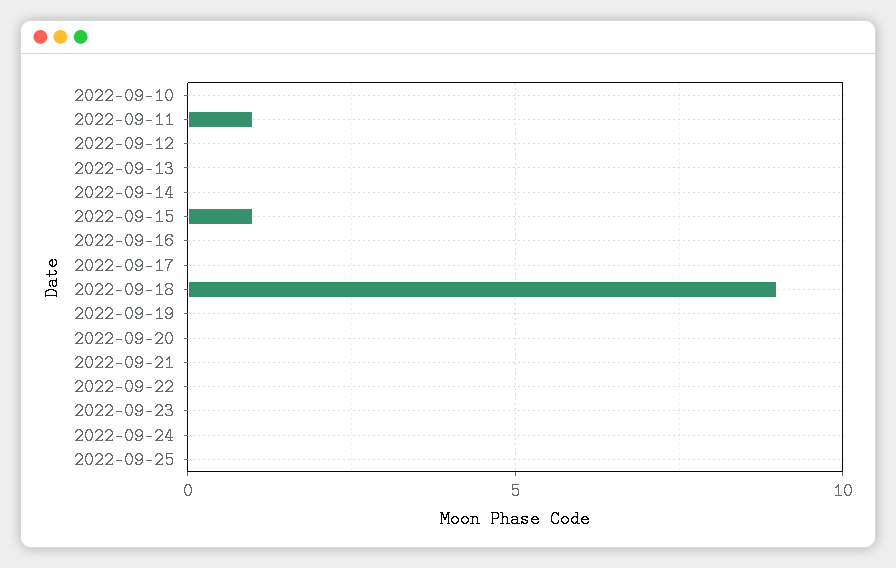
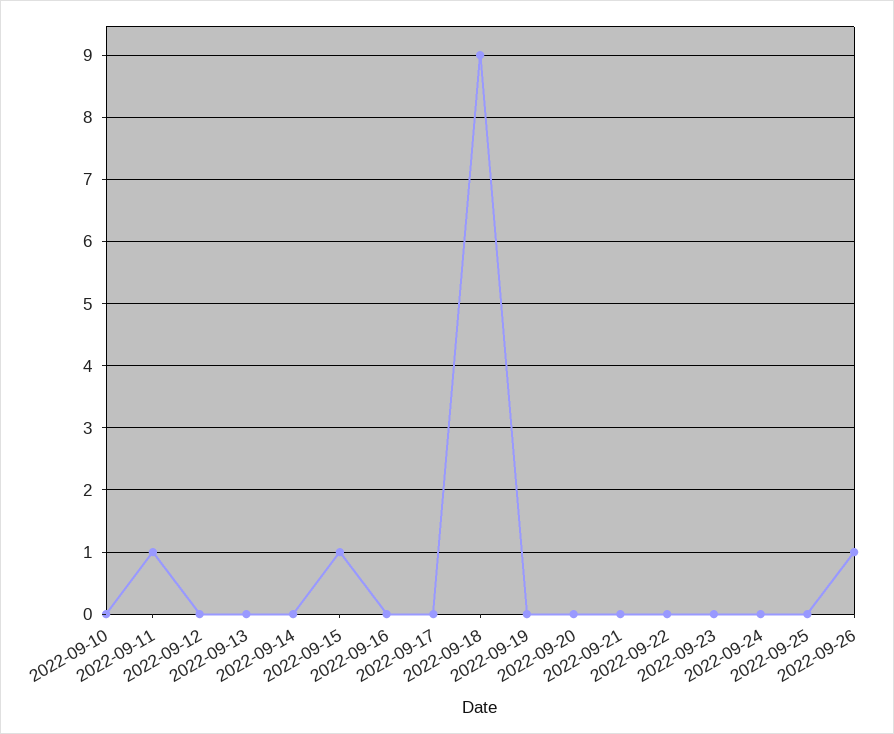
2022-09-26: none -> 1

